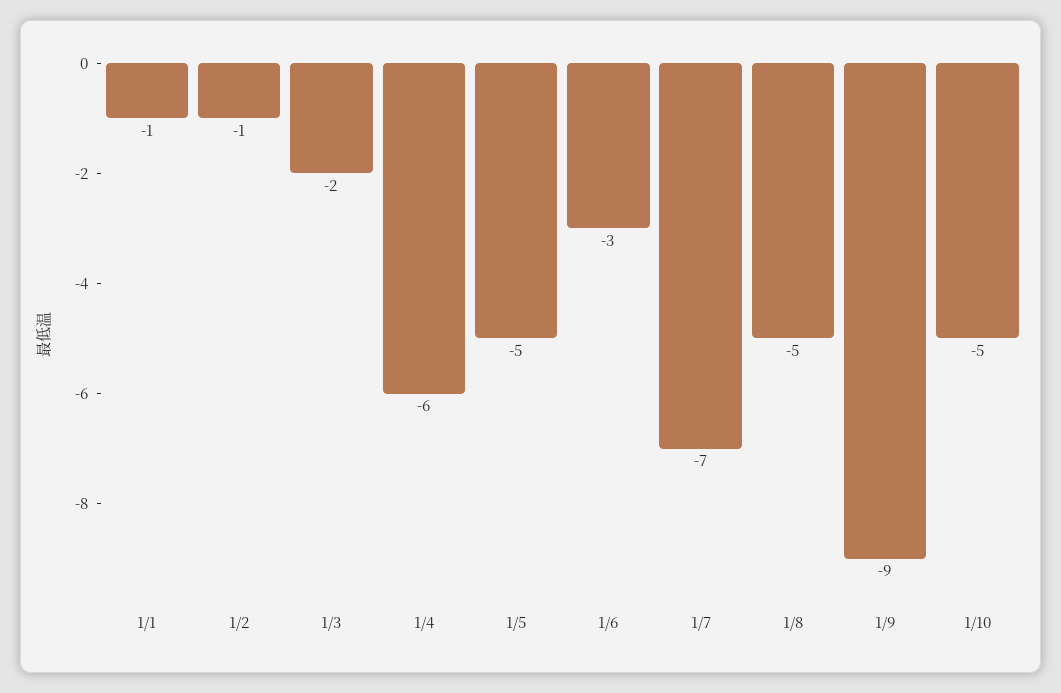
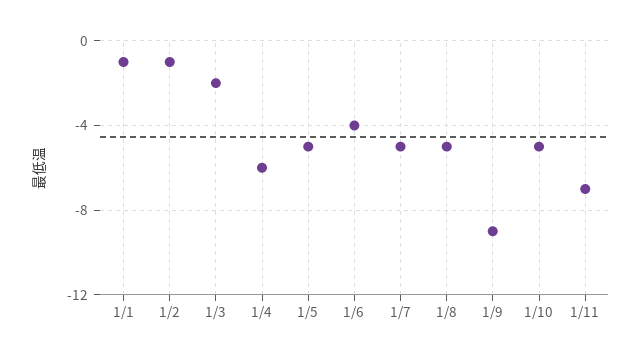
1/6: -3 -> -4
1/7: -7 -> -5
1/11: none -> -7

